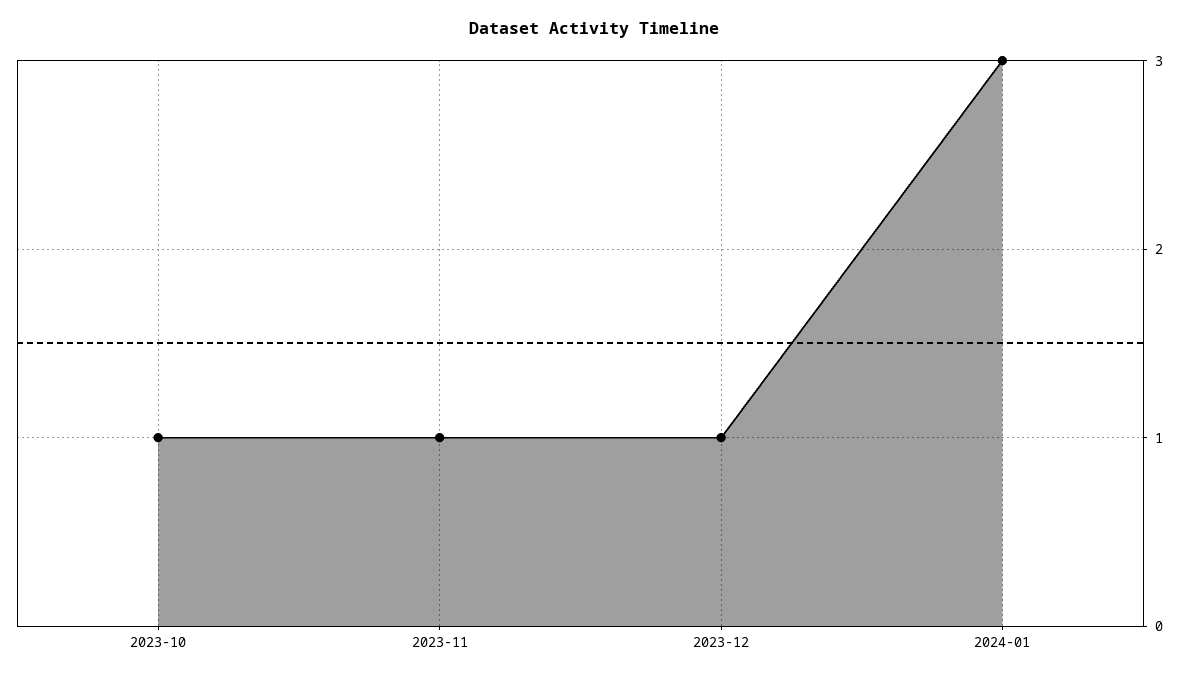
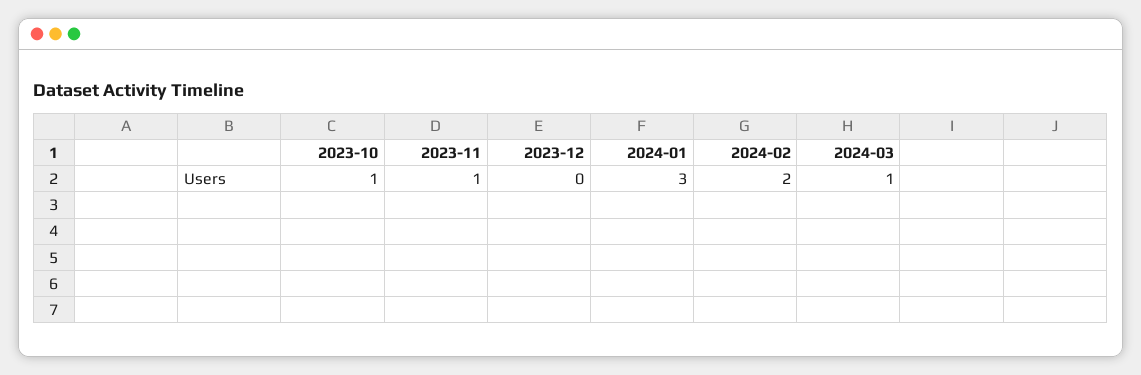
2023-12: 1 -> 0
2024-02: none -> 2
2024-03: none -> 1

